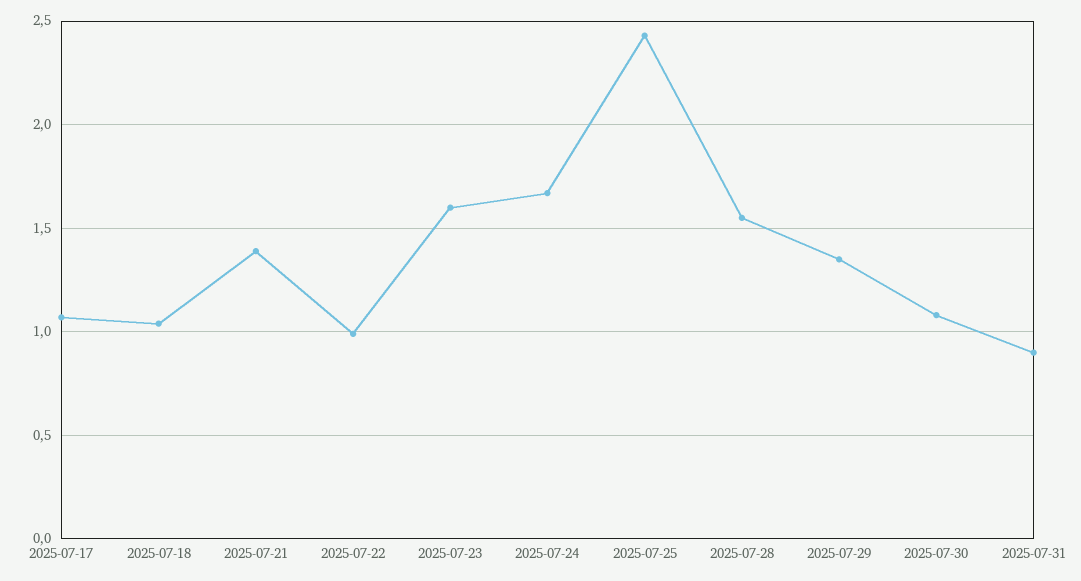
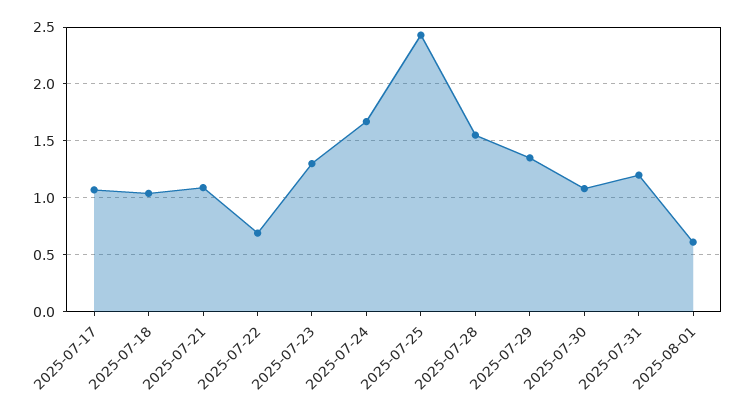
2025-07-21: 1.4 -> 1.1
2025-07-22: 1 -> 0.7
2025-07-23: 1.6 -> 1.3
2025-07-31: 0.9 -> 1.2
2025-08-01: none -> 0.6

